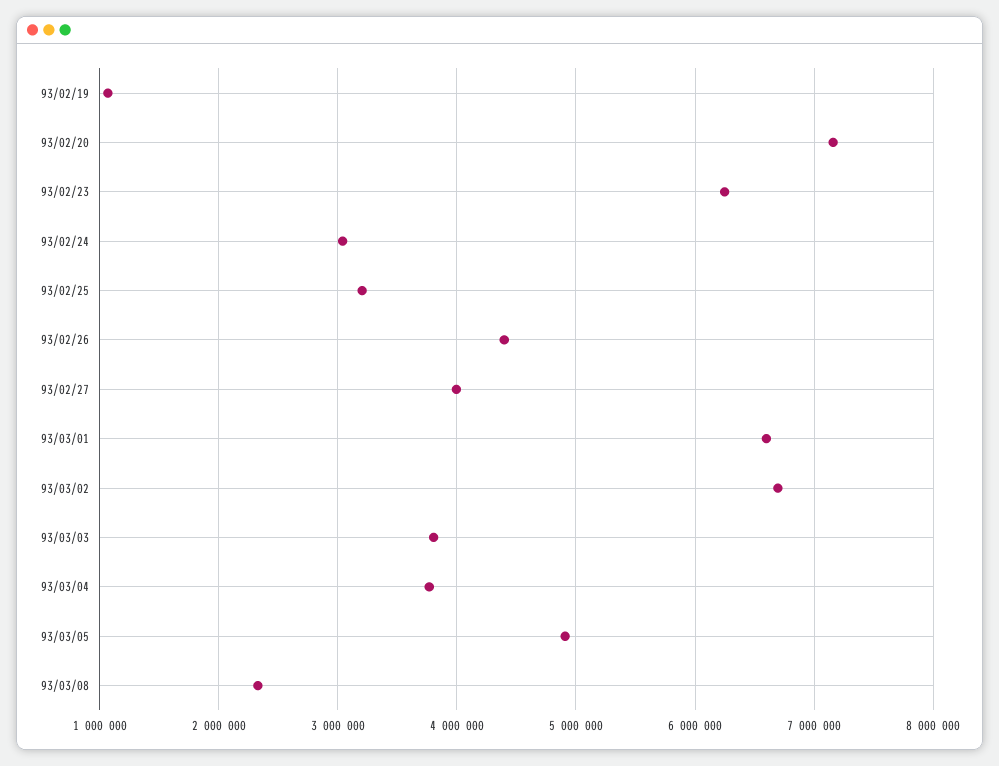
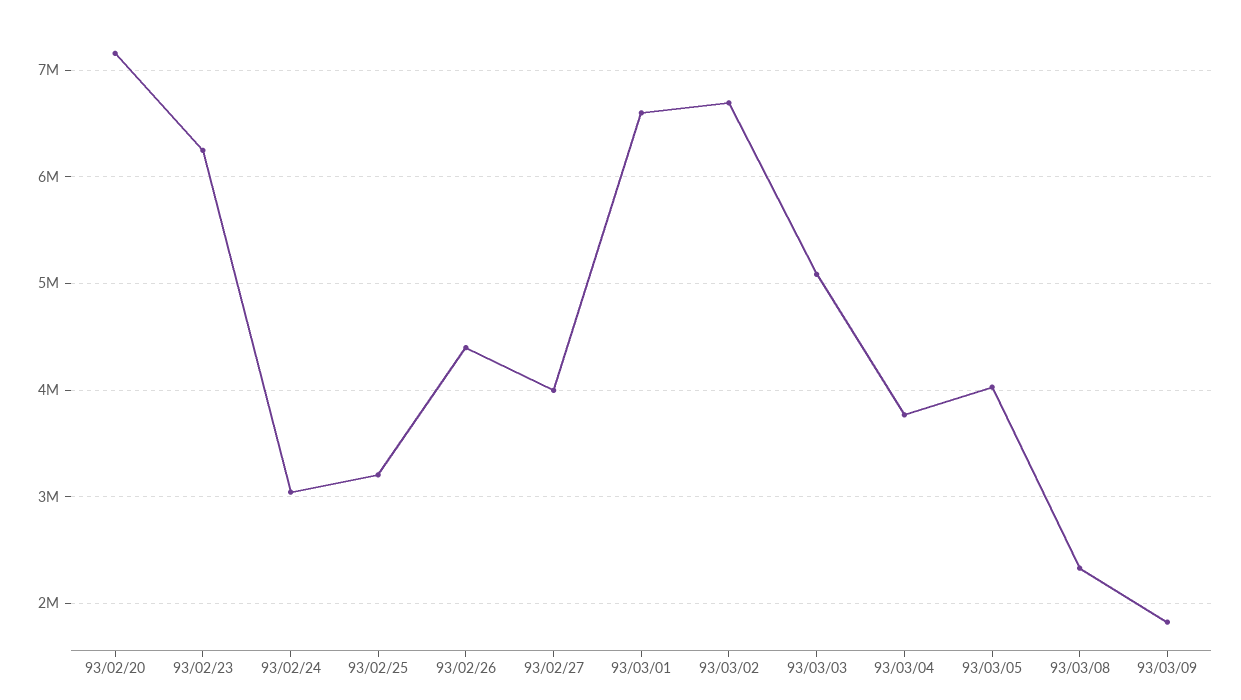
93/02/19: 1100000 -> none
93/03/03: 3800000 -> 5100000
93/03/05: 4900000 -> 4000000
93/03/09: none -> 1800000

